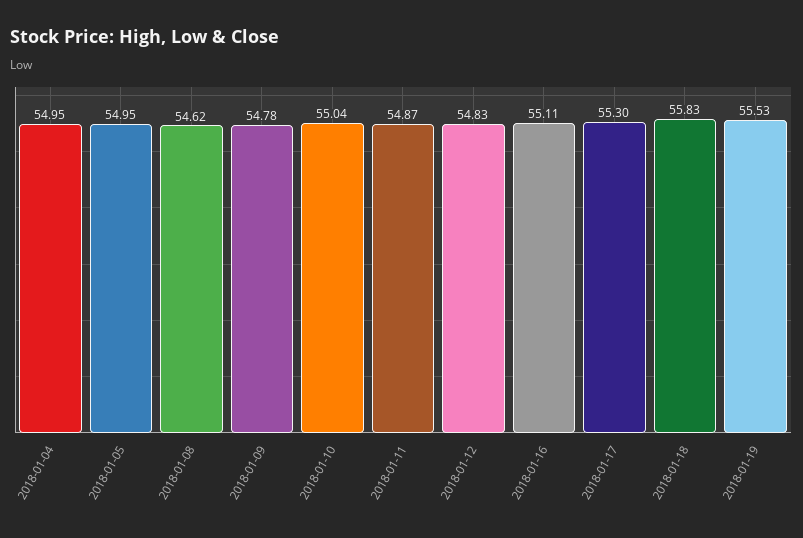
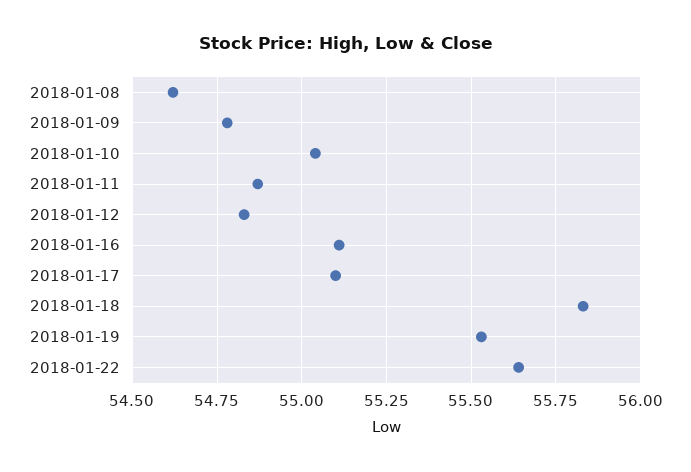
2018-01-04: 54.95 -> none
2018-01-05: 54.95 -> none
2018-01-17: 55.3 -> 55.1
2018-01-22: none -> 55.65

